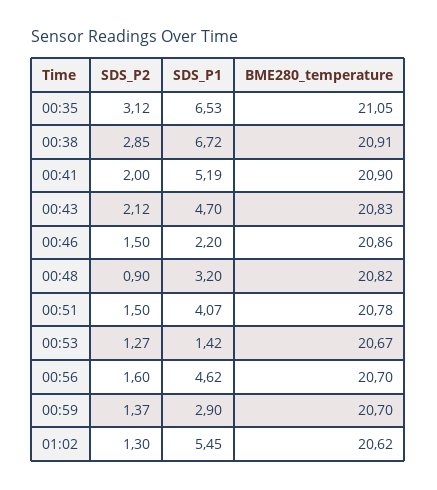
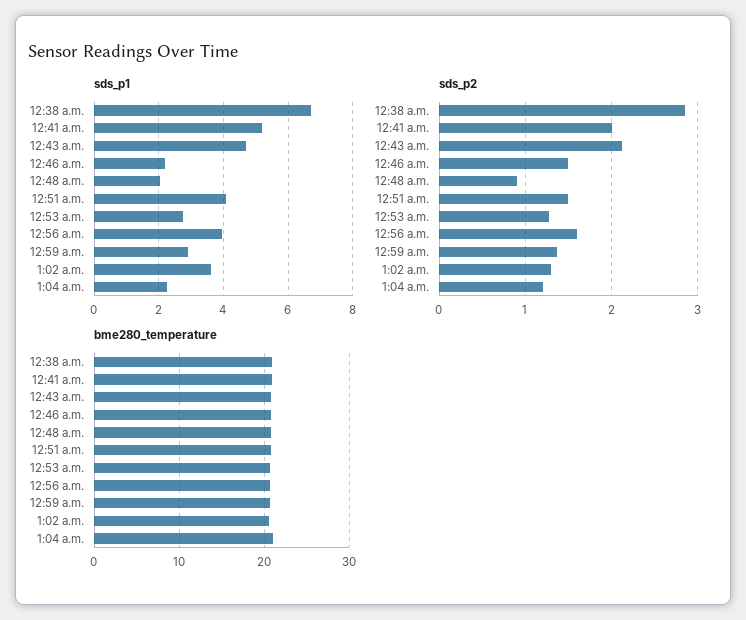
SDS_P2, 00:35: 3.12 -> none
SDS_P1, 00:35: 6.53 -> none
BME280_temperature, 00:35: 21.05 -> none
SDS_P1, 00:48: 3.2 -> 2
SDS_P1, 00:53: 1.42 -> 2.8
SDS_P1, 00:56: 4.62 -> 4
SDS_P1, 01:02: 5.45 -> 3.6
SDS_P1, 1:04 a.m.: none -> 2.2
SDS_P2, 1:04 a.m.: none -> 1.2
BME280_temperature, 1:04 a.m.: none -> 21

